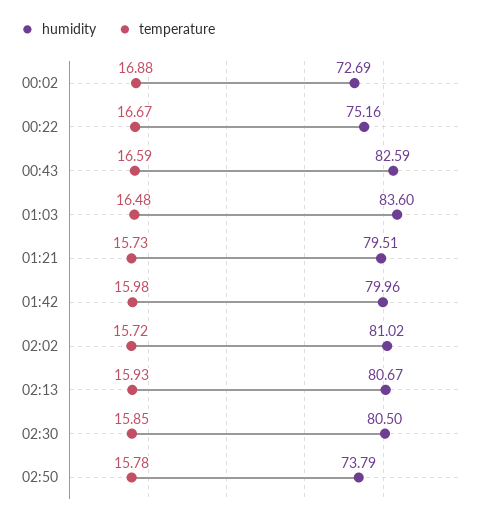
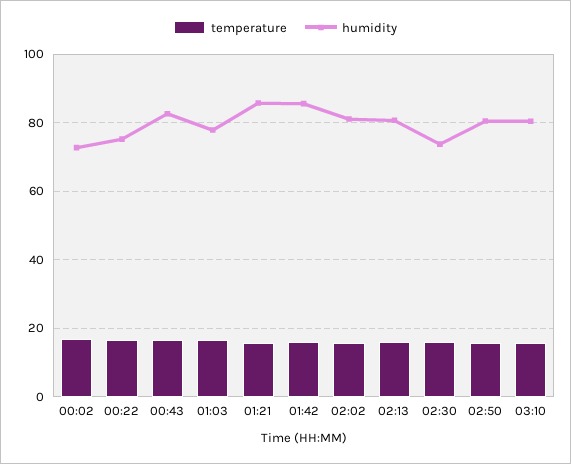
humidity, 01:03: 83.6 -> 78
humidity, 01:21: 79.51 -> 86
humidity, 01:42: 79.96 -> 86
humidity, 02:30: 80.5 -> 74
humidity, 02:50: 73.79 -> 80
temperature, 03:10: none -> 16
humidity, 03:10: none -> 80

